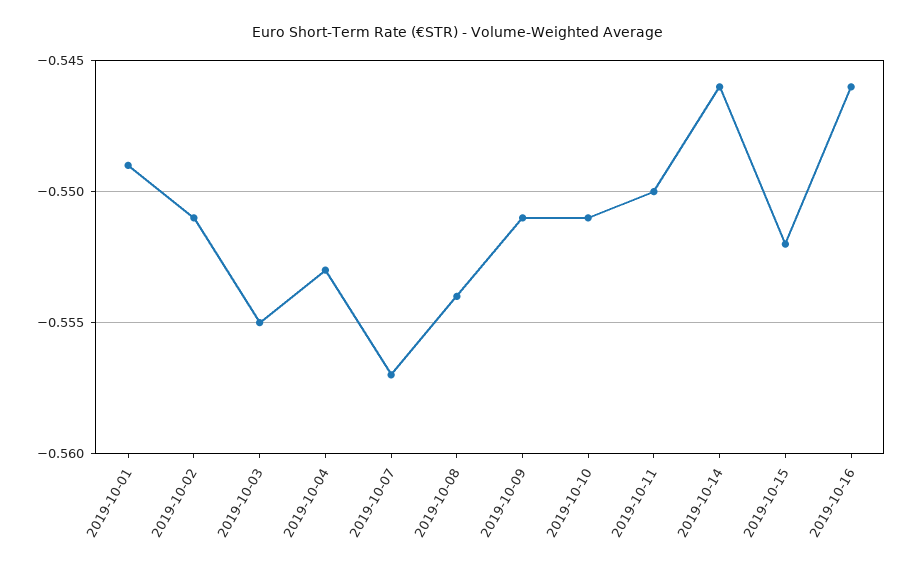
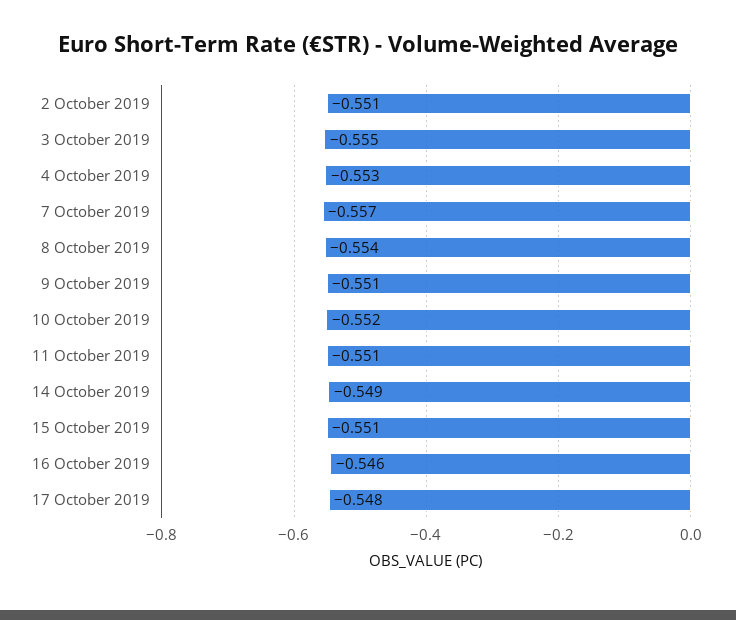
2019-10-01: -0.549 -> none
2019-10-10: -0.551 -> -0.552
2019-10-11: -0.55 -> -0.551
2019-10-14: -0.546 -> -0.549
2019-10-15: -0.552 -> -0.551
17 October 2019: none -> -0.548

